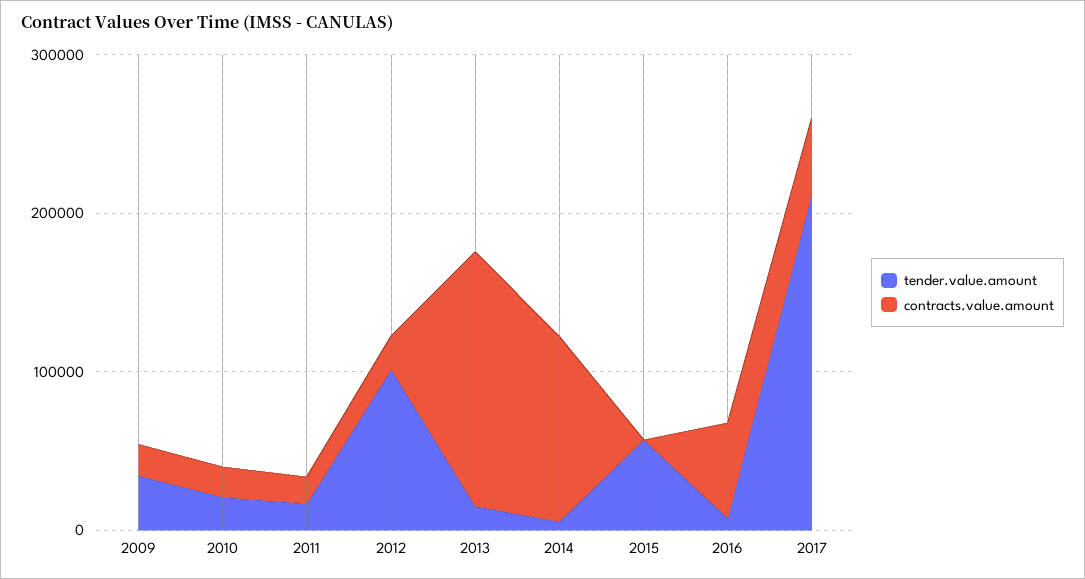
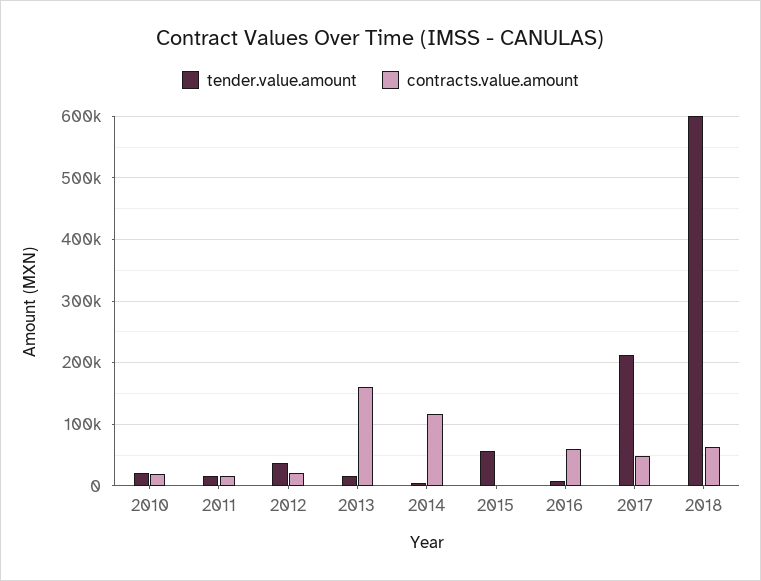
tender.value.amount, 2009: 40000 -> none
contracts.value.amount, 2009: 20000 -> none
tender.value.amount, 2012: 100000 -> 40000
tender.value.amount, 2018: none -> 600000
contracts.value.amount, 2018: none -> 60000

